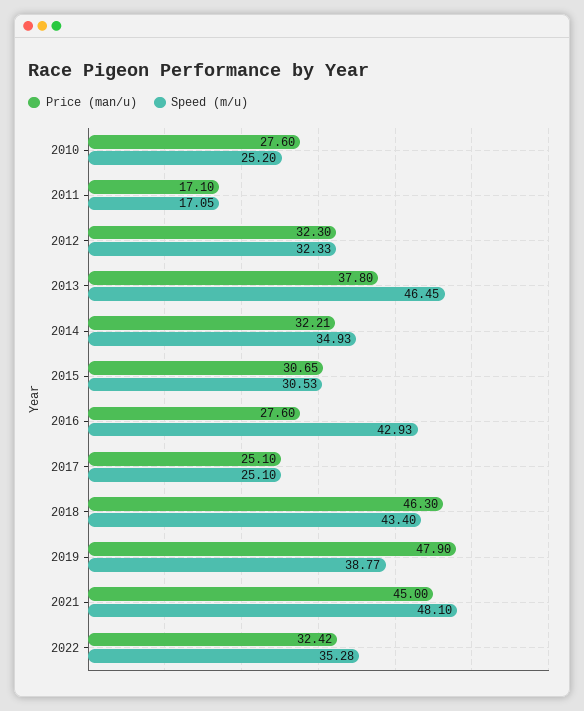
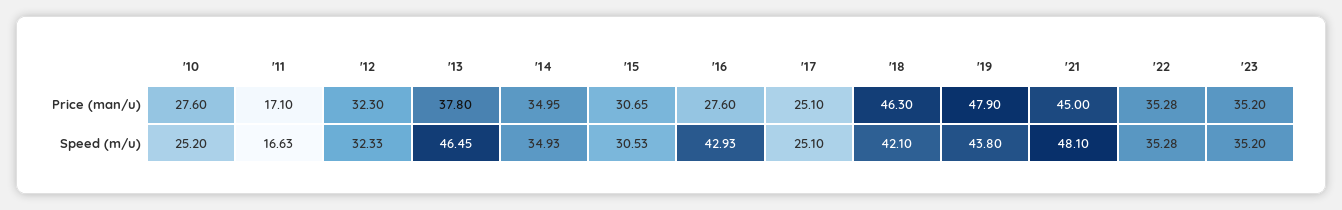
Speed (m/u), 2011: 17.05 -> 16.63
Price (man/u), 2014: 32.21 -> 34.95
Speed (m/u), 2018: 43.4 -> 42.1
Speed (m/u), 2019: 38.77 -> 43.8
Price (man/u), 2022: 32.42 -> 35.28
Price (man/u), '23: none -> 35.2
Speed (m/u), '23: none -> 35.2

